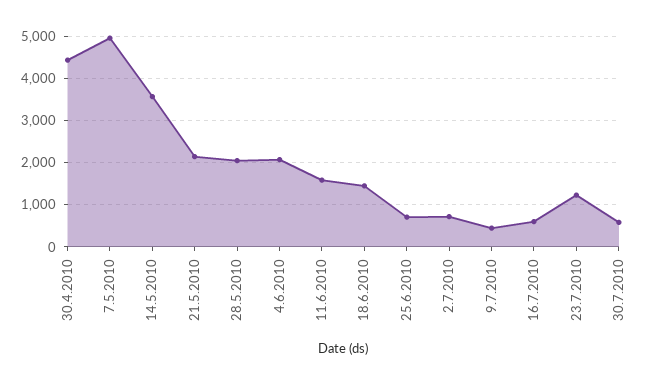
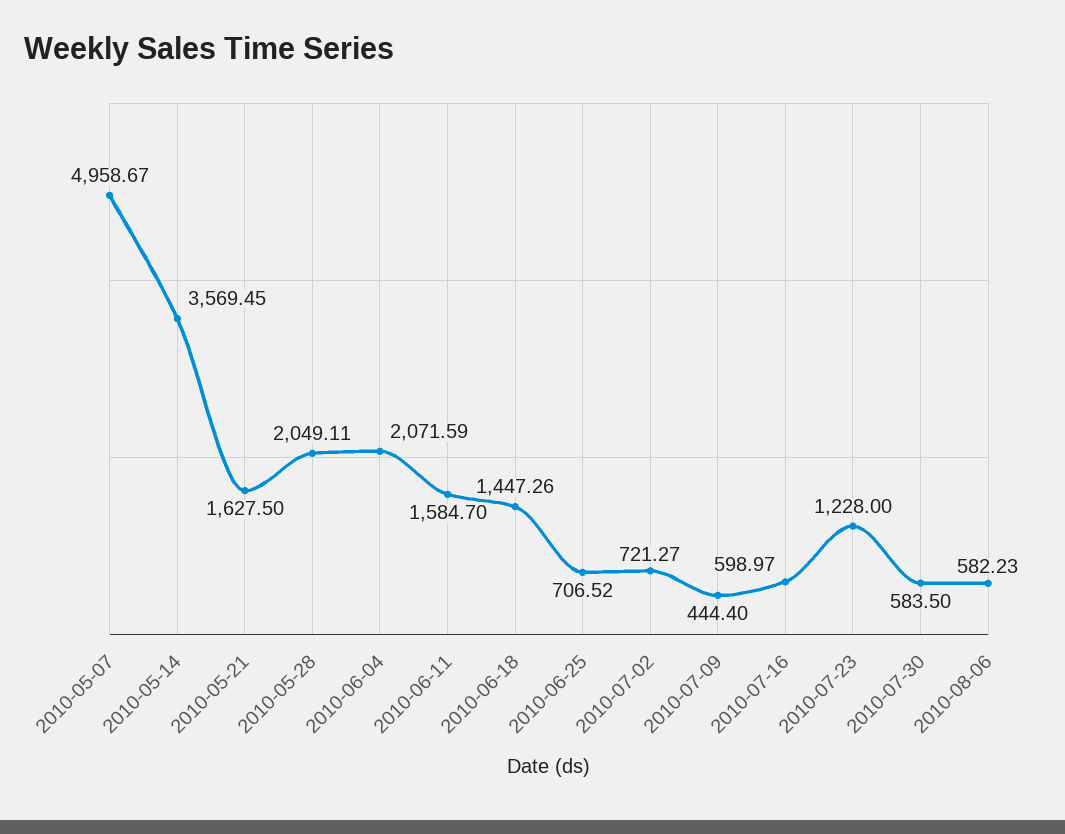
30.4.2010: 4400 -> none
21.5.2010: 2200 -> 1627.5
2010-08-06: none -> 582.23

